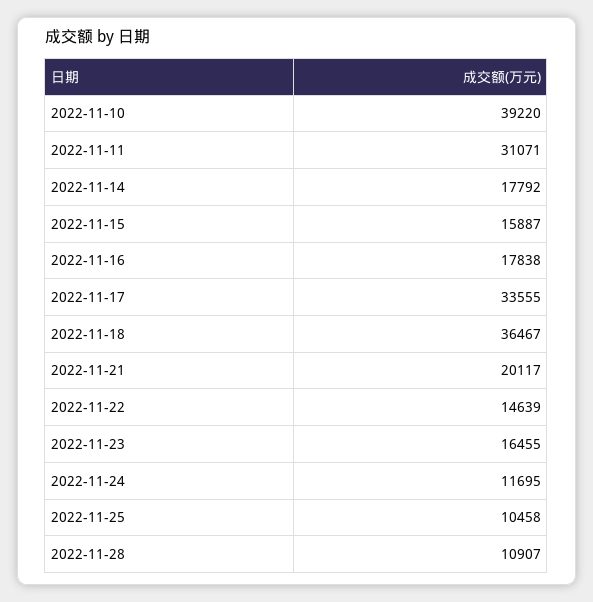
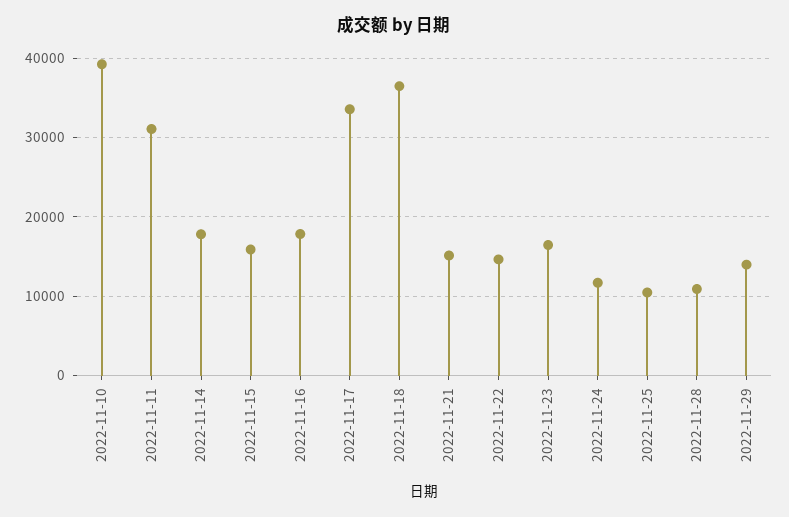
2022-11-21: 20117 -> 15000
2022-11-29: none -> 14000

